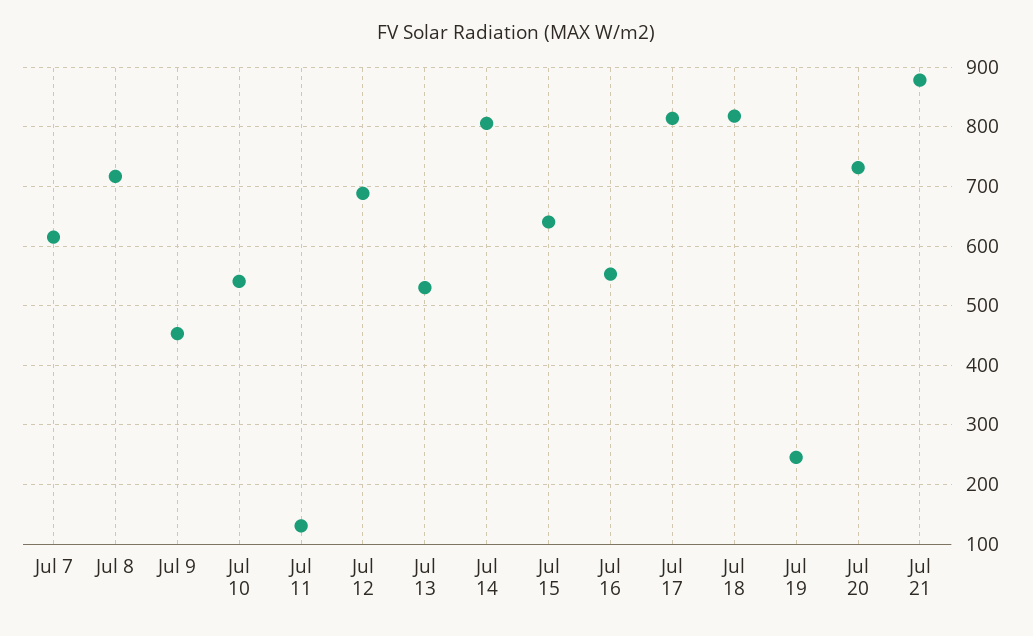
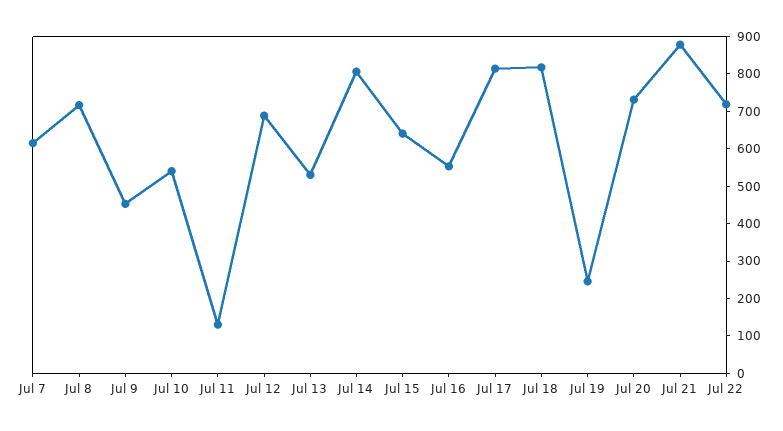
Jul 22: none -> 725

